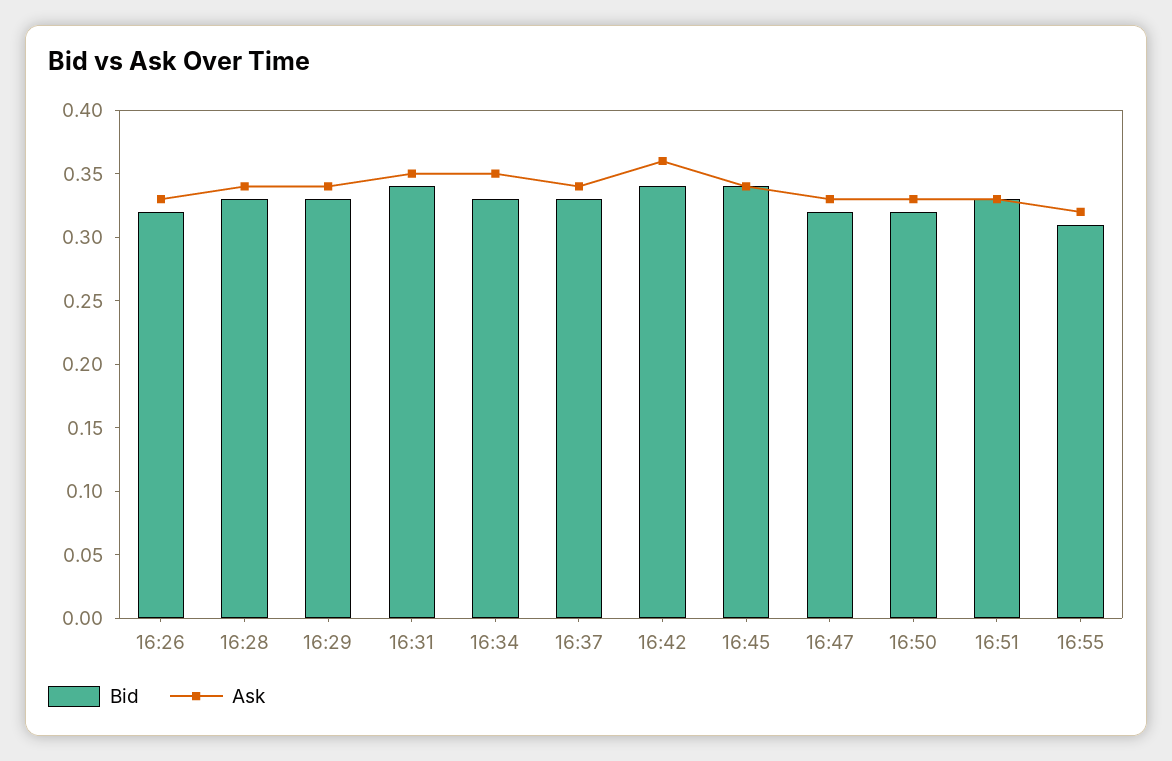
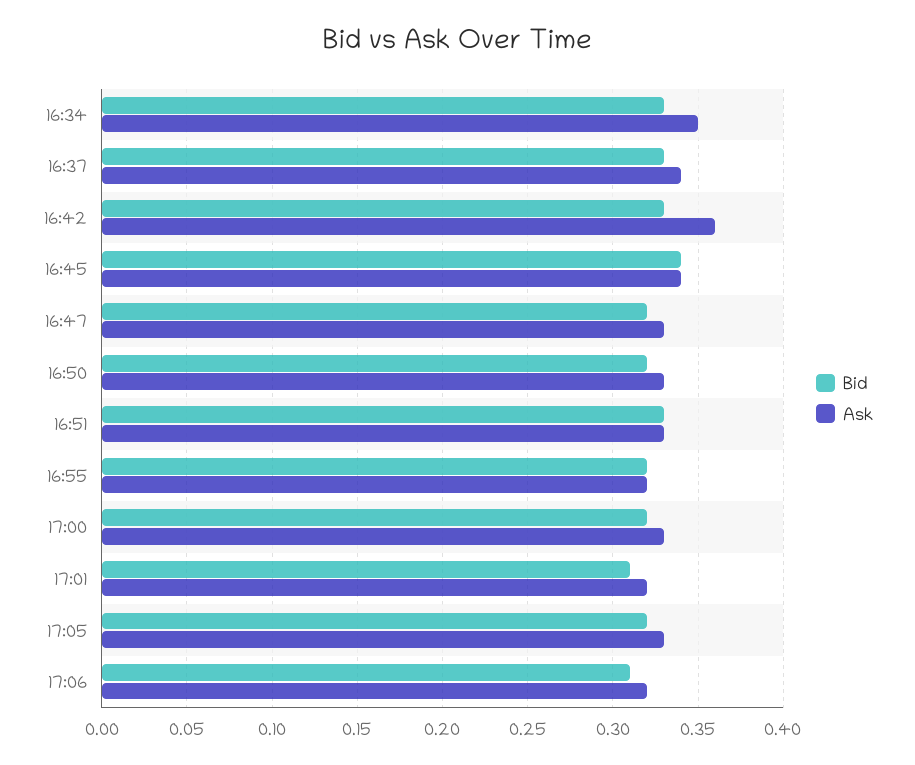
Bid, 16:26: 0.32 -> none
Ask, 16:26: 0.33 -> none
Bid, 16:28: 0.33 -> none
Ask, 16:28: 0.34 -> none
Bid, 16:29: 0.33 -> none
Ask, 16:29: 0.34 -> none
Bid, 16:31: 0.34 -> none
Ask, 16:31: 0.35 -> none
Bid, 16:42: 0.34 -> 0.33
Bid, 16:55: 0.31 -> 0.32
Bid, 17:00: none -> 0.32
Ask, 17:00: none -> 0.33
Bid, 17:01: none -> 0.31
Ask, 17:01: none -> 0.32
Bid, 17:05: none -> 0.32
Ask, 17:05: none -> 0.33
Bid, 17:06: none -> 0.31
Ask, 17:06: none -> 0.32

